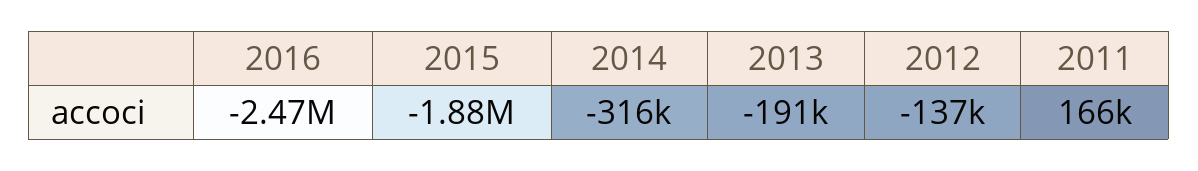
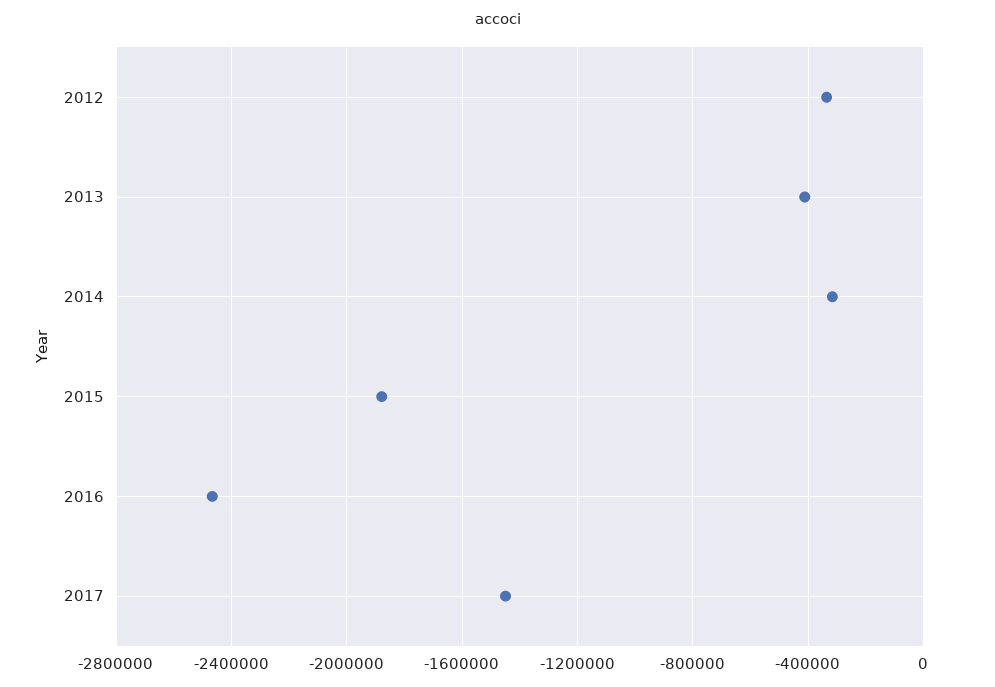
2013: -191000 -> -400000
2012: -137000 -> -350000
2011: 166000 -> none
2017: none -> -1450000

